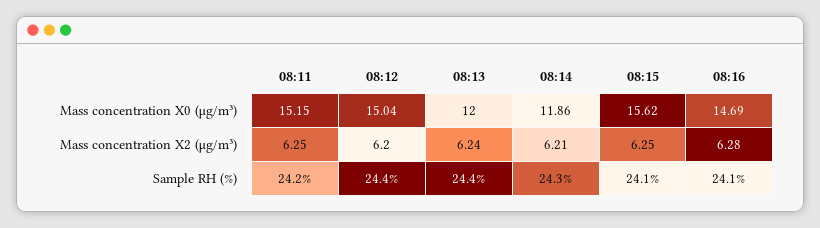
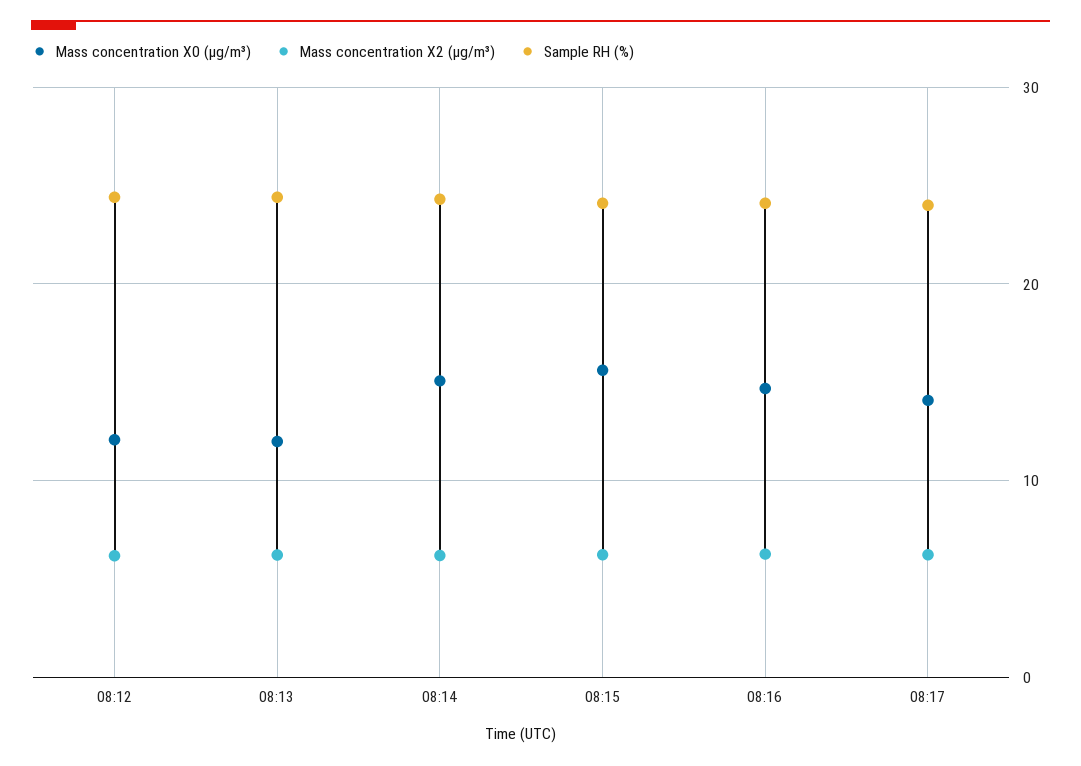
Mass concentration X0 (μg/m³), 08:11: 15.15 -> none
Mass concentration X0 (μg/m³), 08:12: 15.04 -> 12
Mass concentration X0 (μg/m³), 08:14: 11.86 -> 15
Mass concentration X2 (μg/m³), 08:11: 6.25 -> none
Sample RH (%), 08:11: 24.2 -> none
Mass concentration X0 (μg/m³), 08:17: none -> 14
Mass concentration X2 (μg/m³), 08:17: none -> 6
Sample RH (%), 08:17: none -> 24

